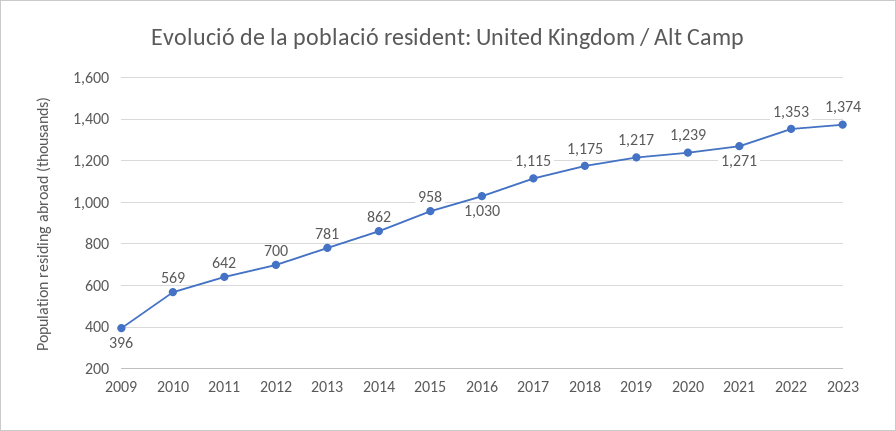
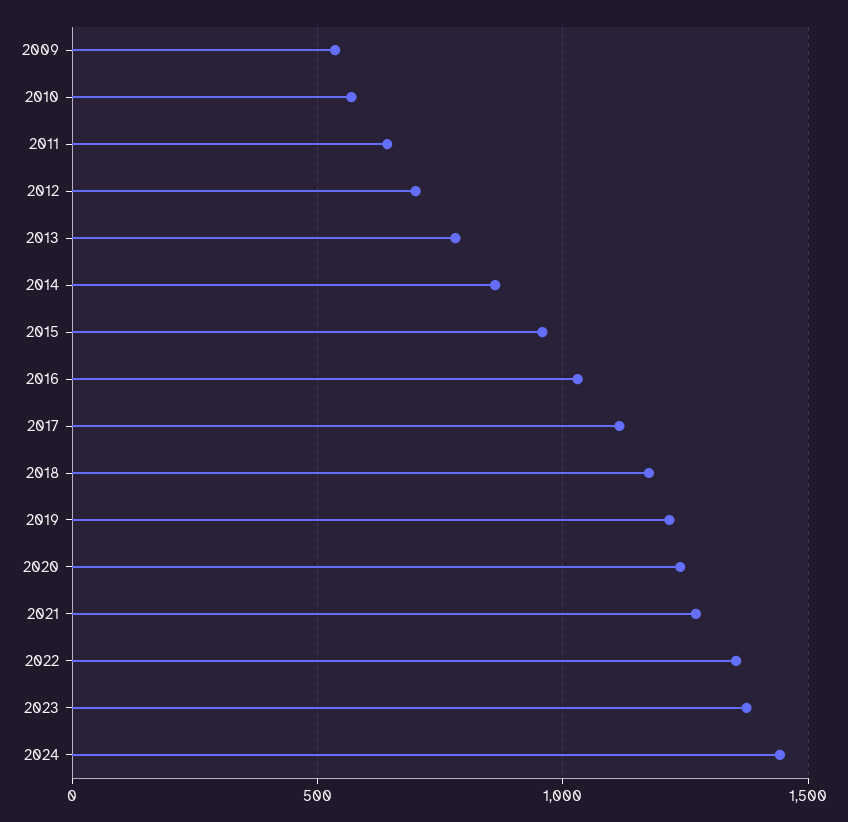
2009: 396 -> 550
2024: none -> 1450

